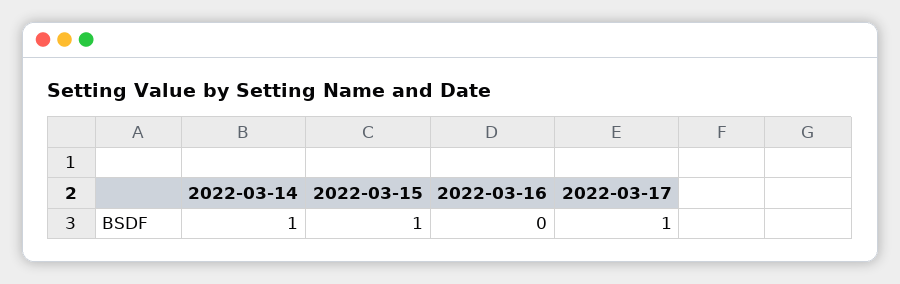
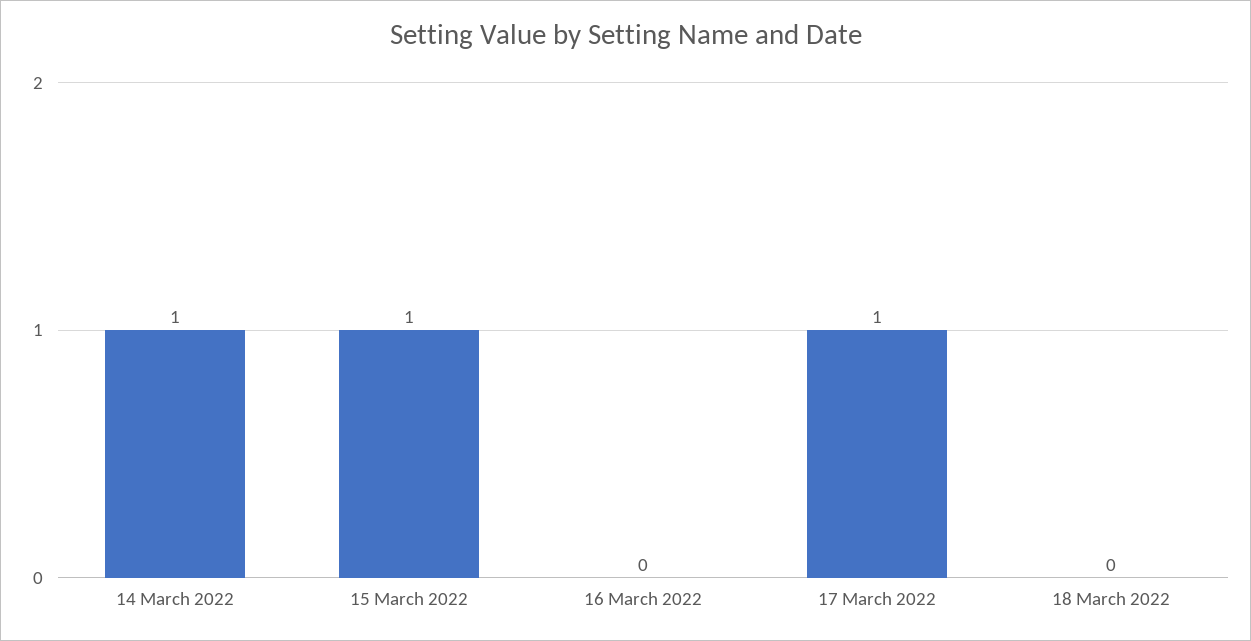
18 March 2022: none -> 0

